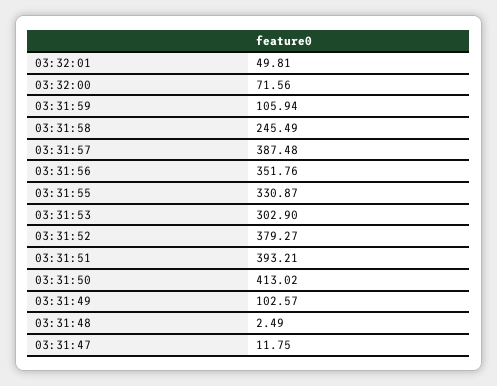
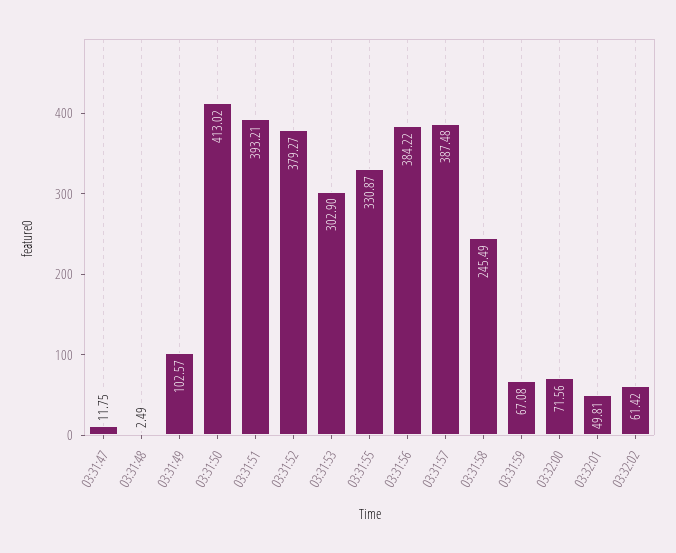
03:31:59: 105.94 -> 67.08
03:31:56: 351.76 -> 384.22
03:32:02: none -> 61.42

